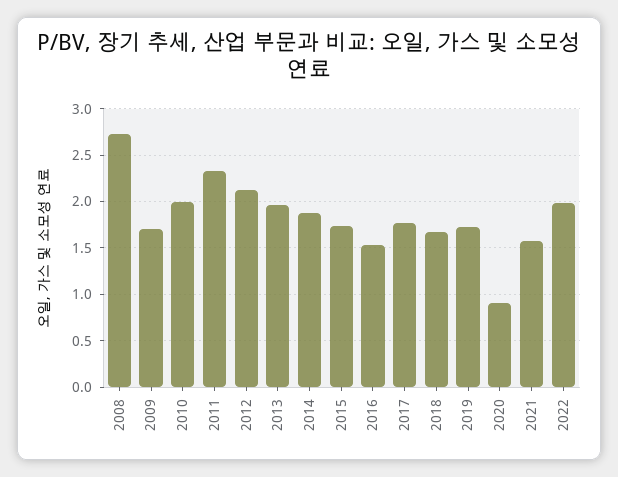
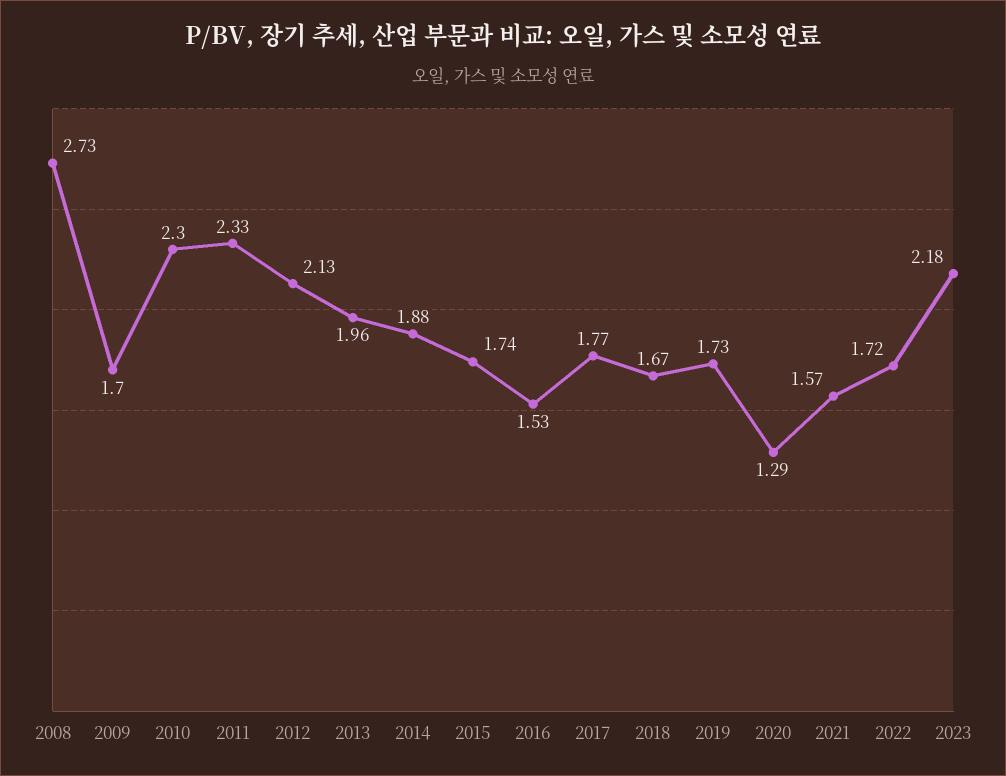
2010: 2 -> 2.3
2020: 0.9 -> 1.29
2022: 2 -> 1.72
2023: none -> 2.18

